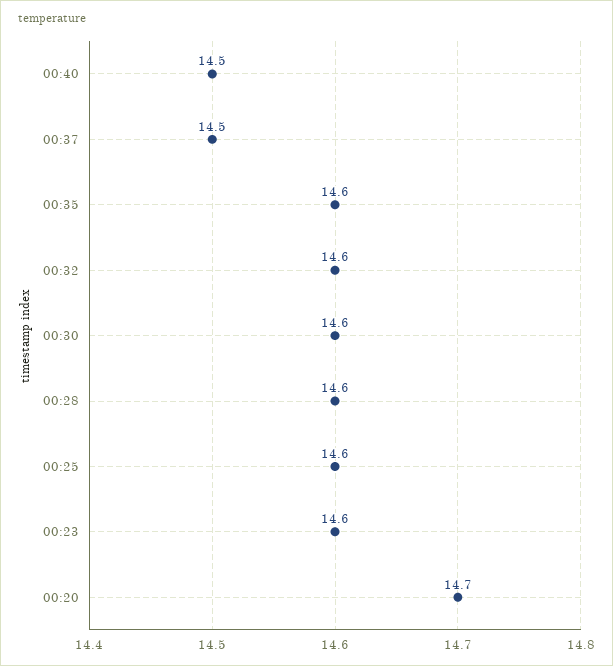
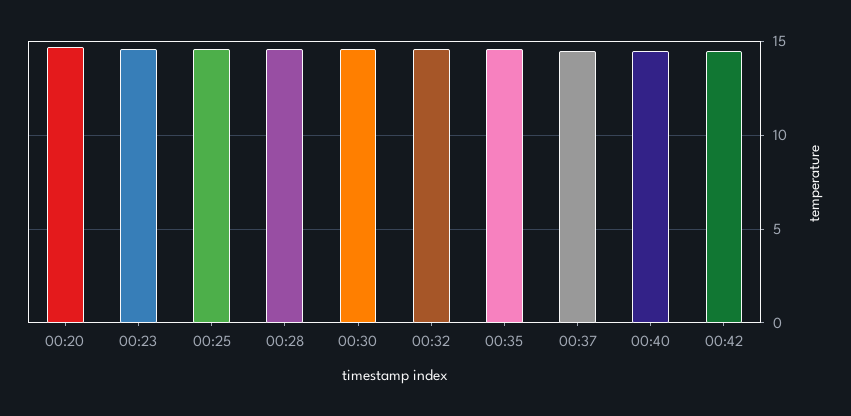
00:42: none -> 14.5

